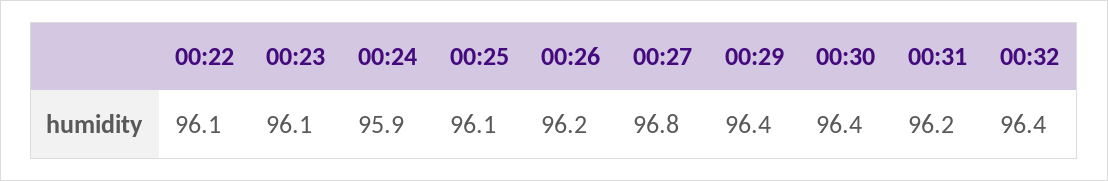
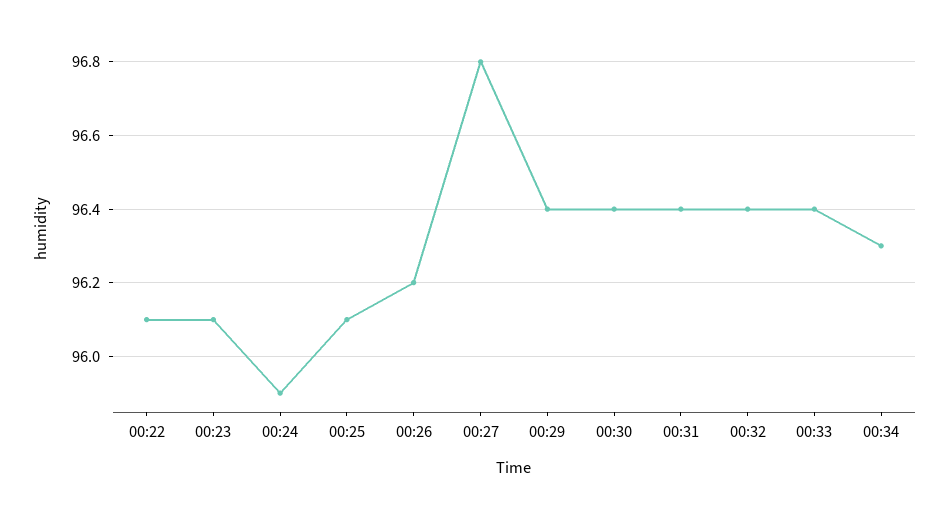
00:31: 96.2 -> 96.4
00:33: none -> 96.4
00:34: none -> 96.3

